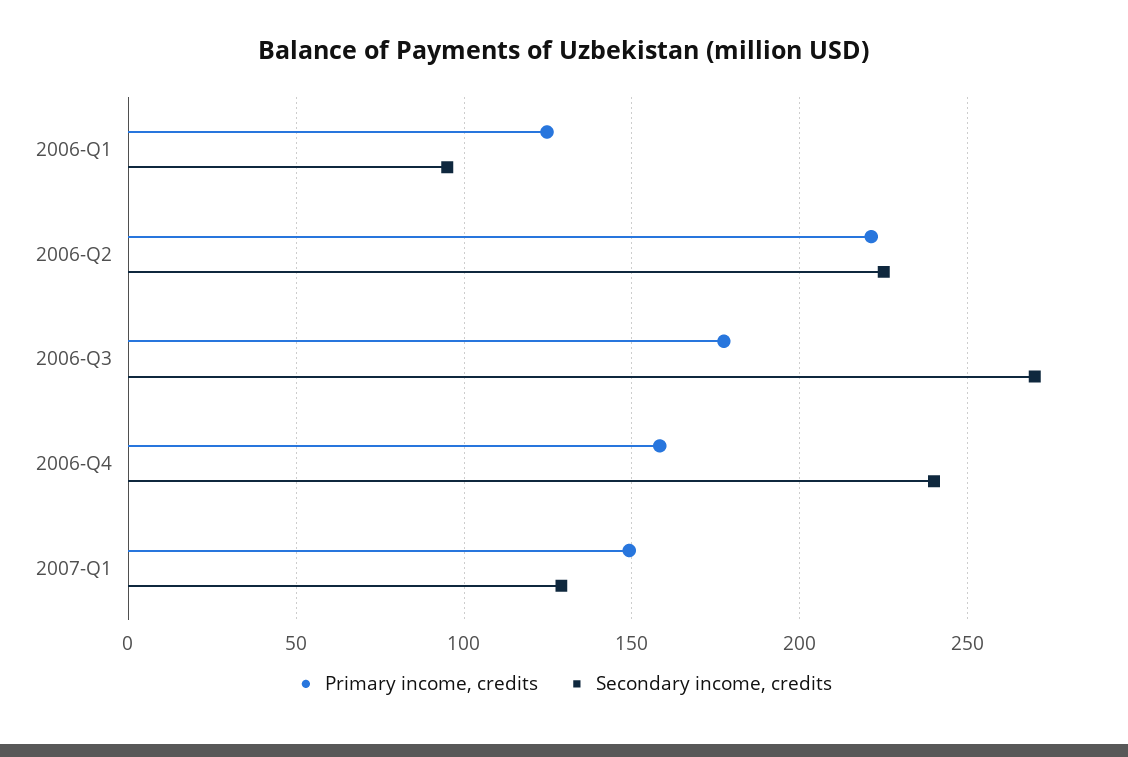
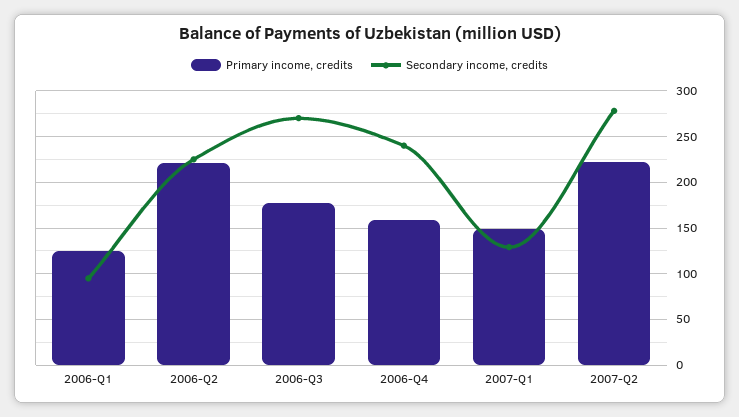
Primary income, credits, 2007-Q2: none -> 220
Secondary income, credits, 2007-Q2: none -> 280

